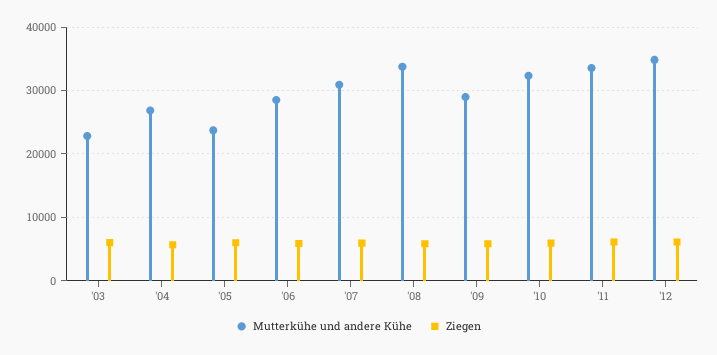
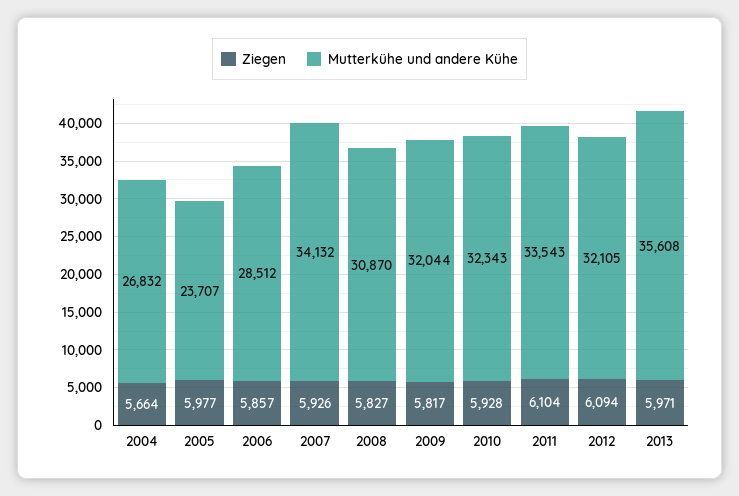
Mutterkühe und andere Kühe, '03: 23000 -> none
Ziegen, '03: 6000 -> none
Mutterkühe und andere Kühe, '07: 31000 -> 34132
Mutterkühe und andere Kühe, '08: 34000 -> 30870
Mutterkühe und andere Kühe, '09: 29000 -> 32044
Mutterkühe und andere Kühe, '12: 35000 -> 32105
Ziegen, 2013: none -> 5971
Mutterkühe und andere Kühe, 2013: none -> 35608

